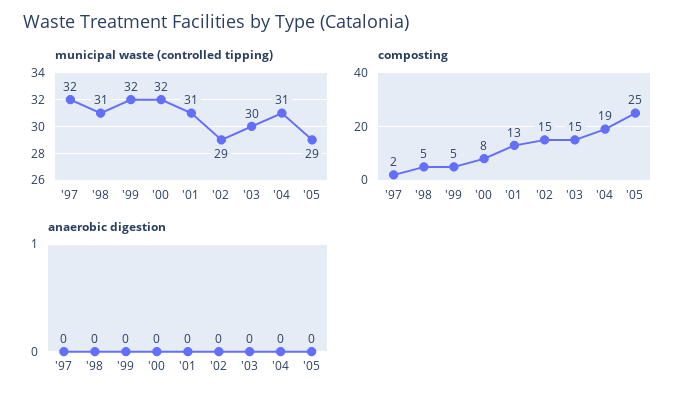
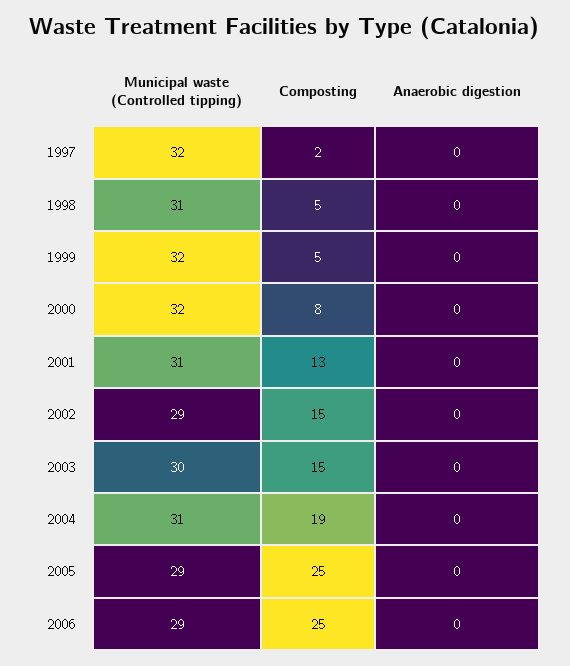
municipal waste (controlled tipping), 2006: none -> 29
composting, 2006: none -> 25
anaerobic digestion, 2006: none -> 0

